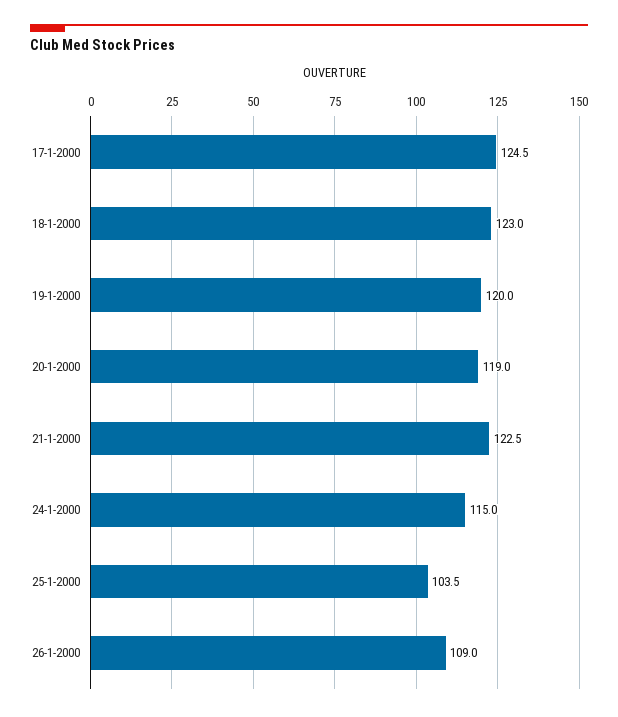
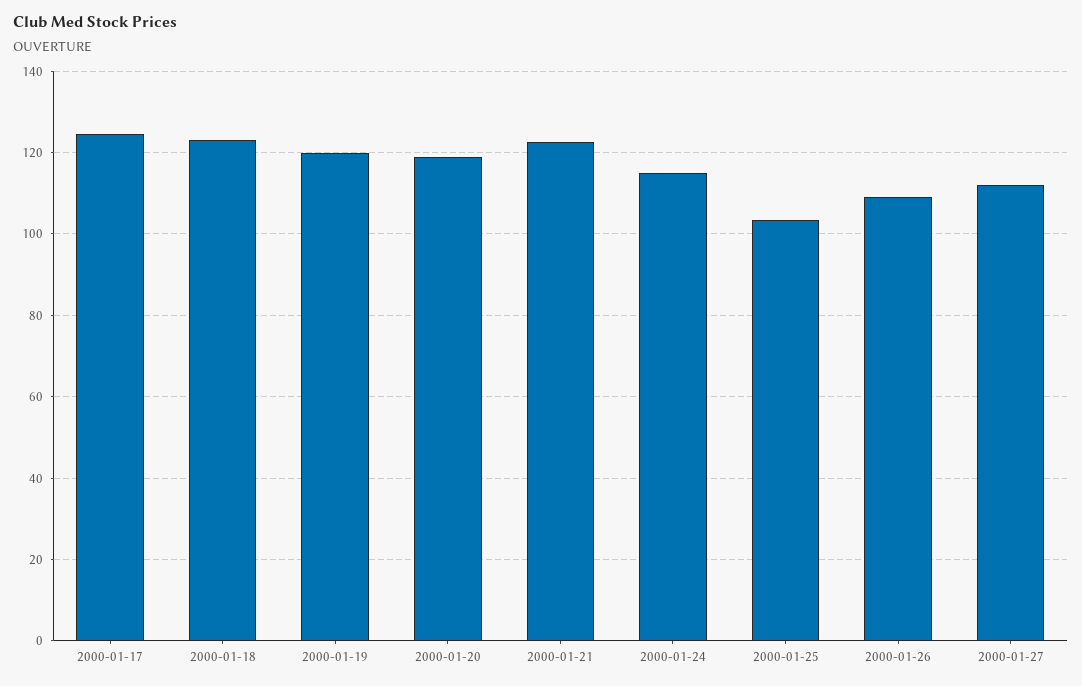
2000-01-27: none -> 112

